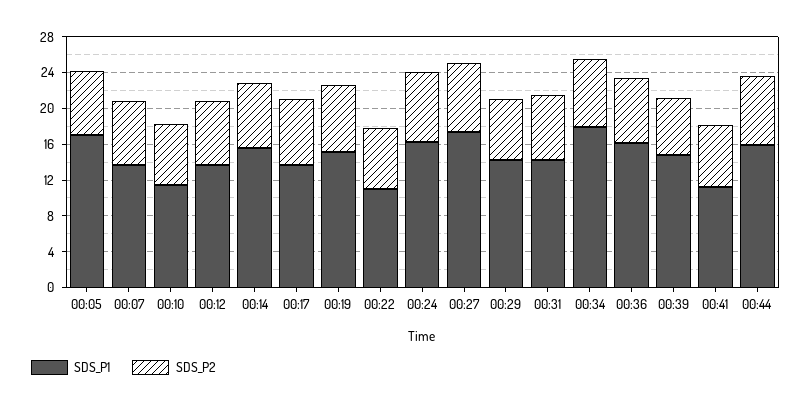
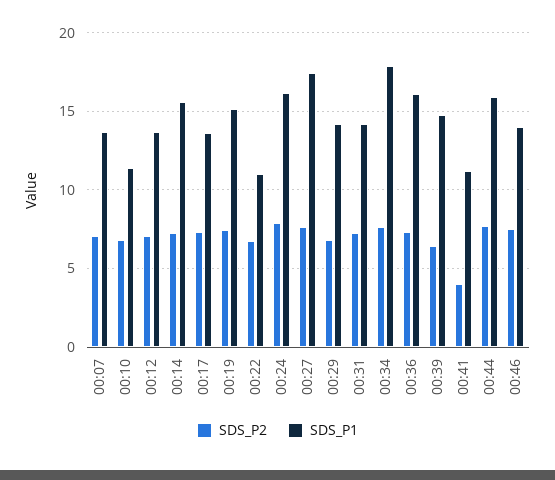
SDS_P1, 00:05: 17 -> none
SDS_P2, 00:05: 7 -> none
SDS_P2, 00:41: 7 -> 4
SDS_P2, 00:46: none -> 7.5
SDS_P1, 00:46: none -> 14

